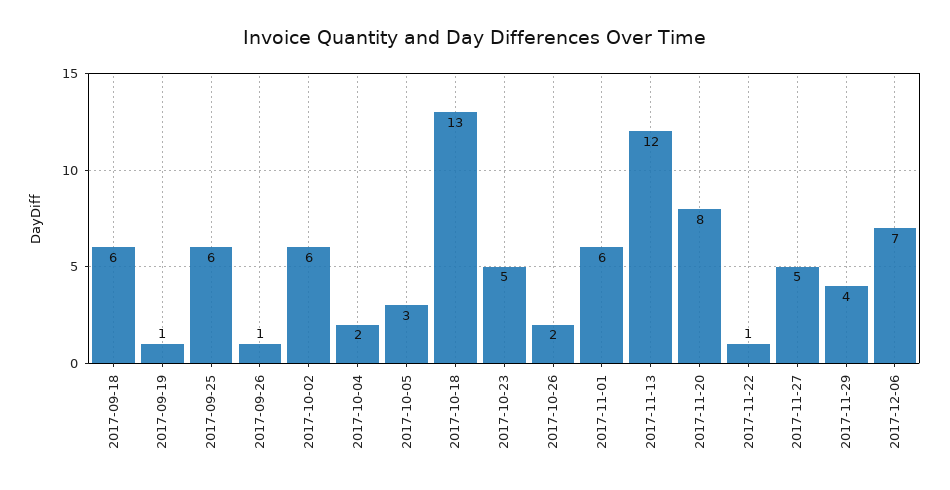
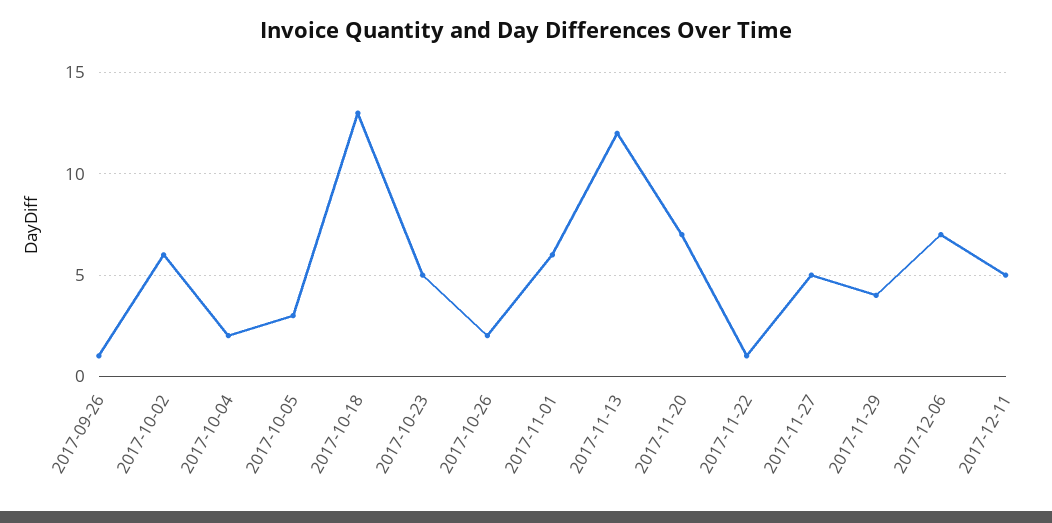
2017-09-18: 6 -> none
2017-09-19: 1 -> none
2017-09-25: 6 -> none
2017-11-20: 8 -> 7
2017-12-11: none -> 5

